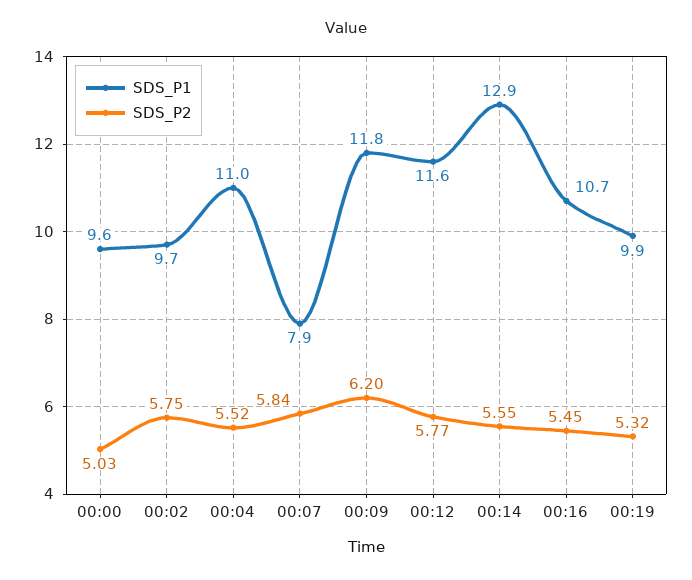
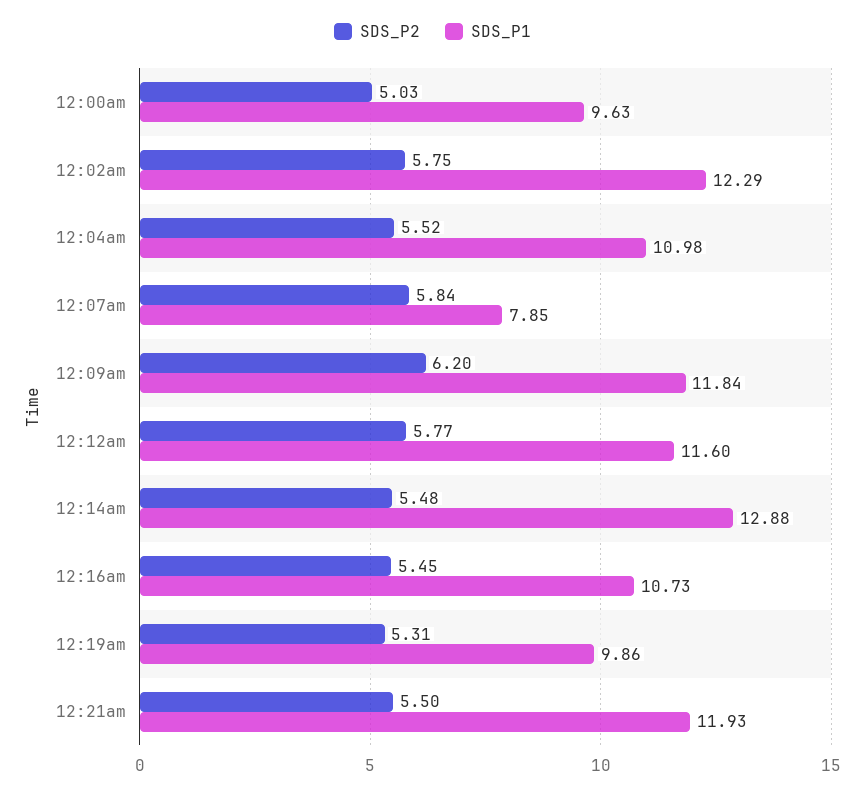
SDS_P1, 00:02: 9.7 -> 12.29
SDS_P2, 00:14: 5.55 -> 5.48
SDS_P2, 00:19: 5.32 -> 5.31
SDS_P2, 12:21am: none -> 5.5
SDS_P1, 12:21am: none -> 11.93

